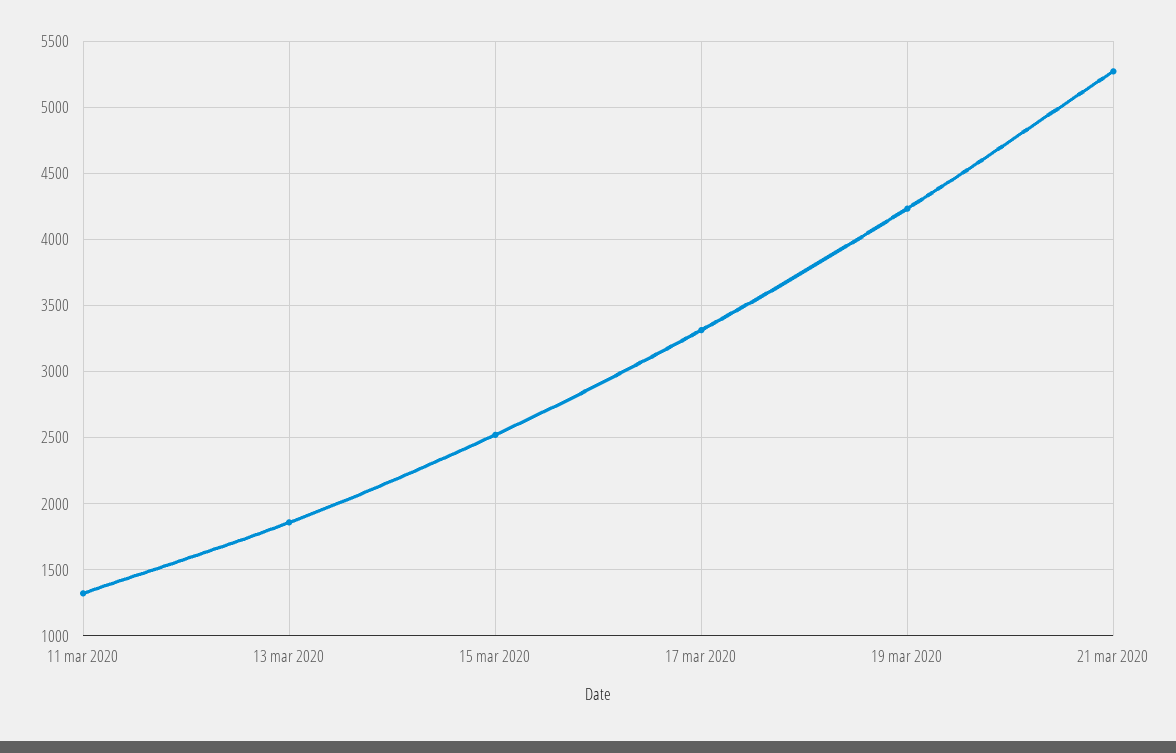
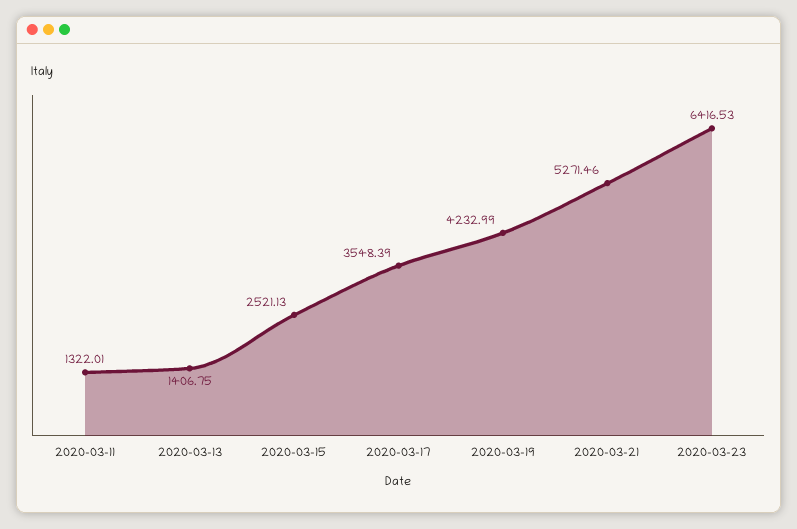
13 mar 2020: 1850 -> 1406.75
17 mar 2020: 3300 -> 3548.39
2020-03-23: none -> 6416.53

